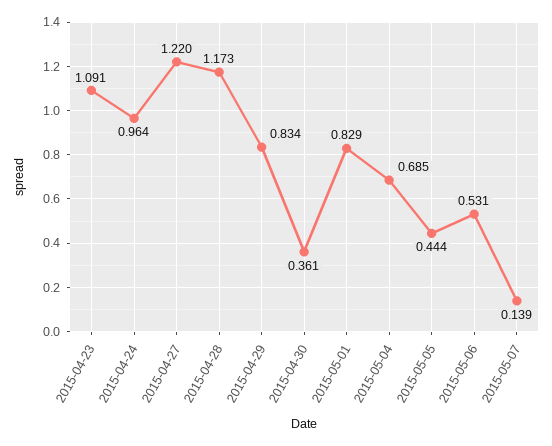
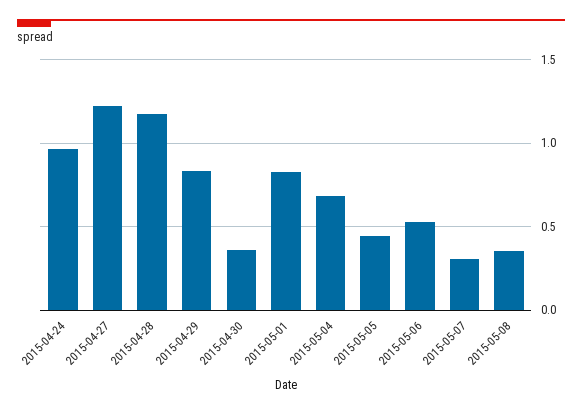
2015-04-23: 1.091 -> none
2015-05-07: 0.139 -> 0.3
2015-05-08: none -> 0.35

